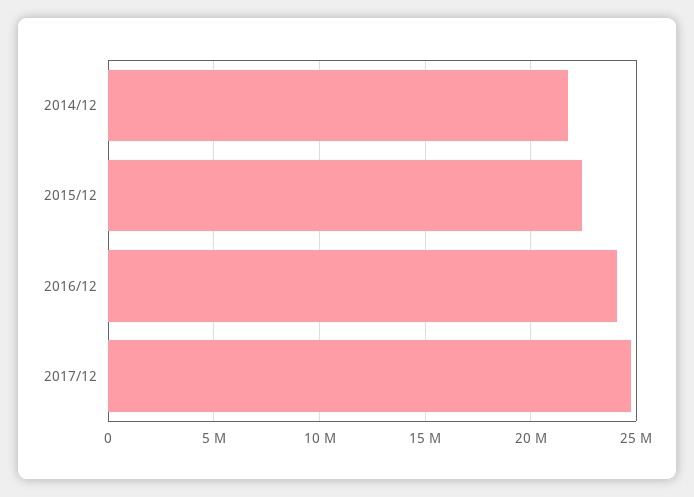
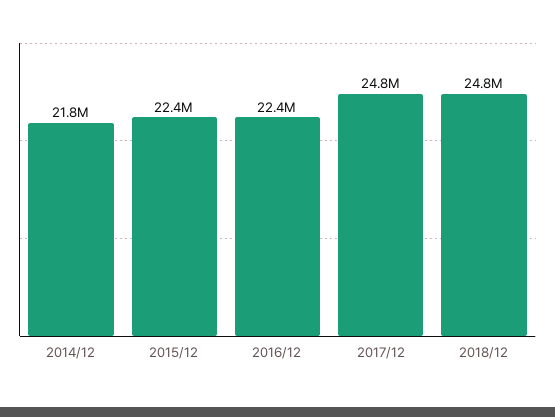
2016/12: 24000000 -> 22400000
2018/12: none -> 24800000

